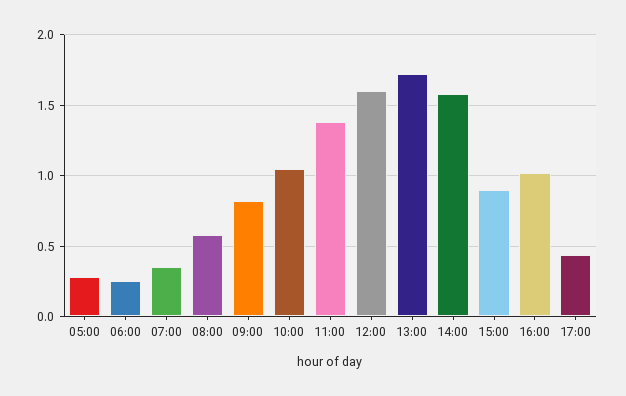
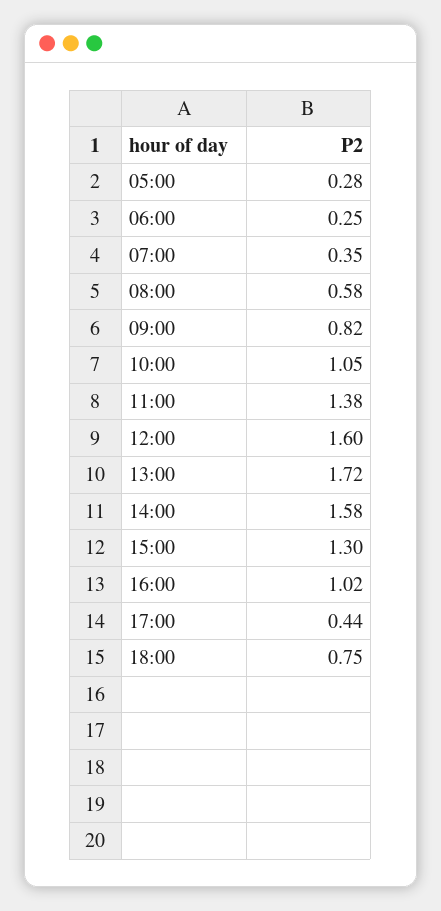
15:00: 0.9 -> 1.3
18:00: none -> 0.75

